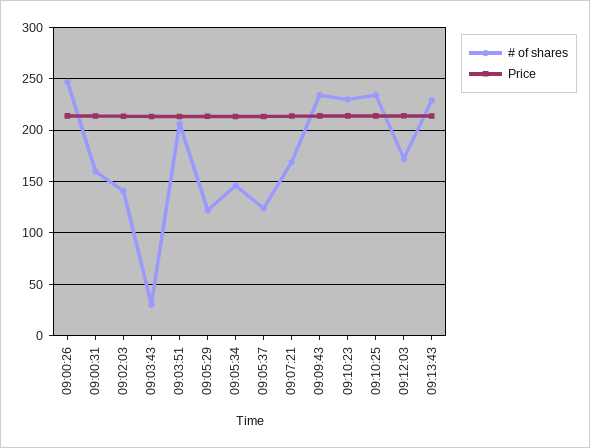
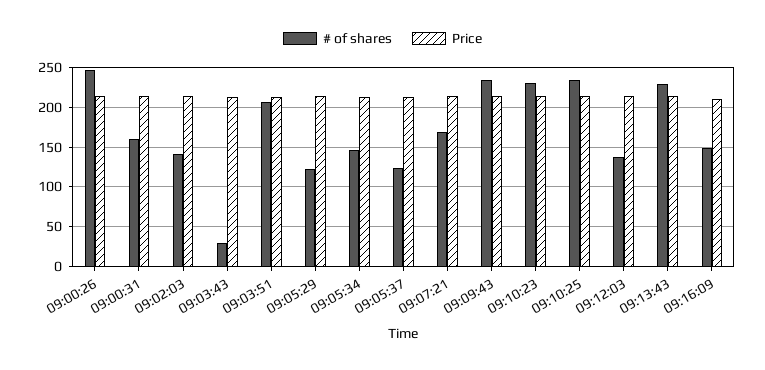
# of shares, 09:12:03: 170 -> 140
# of shares, 09:16:09: none -> 150
Price, 09:16:09: none -> 210

